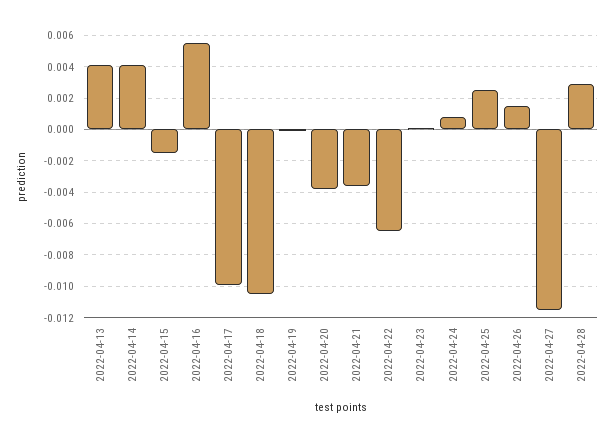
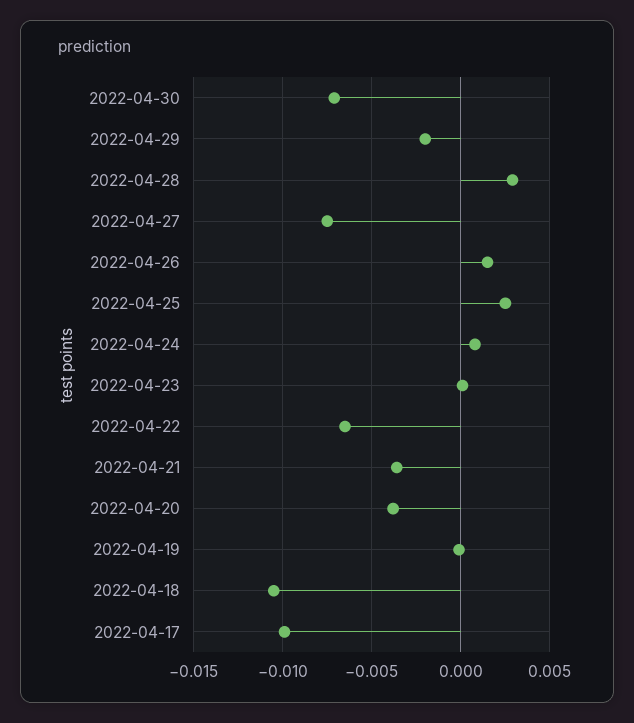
2022-04-13: 0.004 -> none
2022-04-14: 0.004 -> none
2022-04-15: -0.0015 -> none
2022-04-16: 0.0055 -> none
2022-04-27: -0.0115 -> -0.0075
2022-04-30: none -> -0.007
2022-04-29: none -> -0.002

